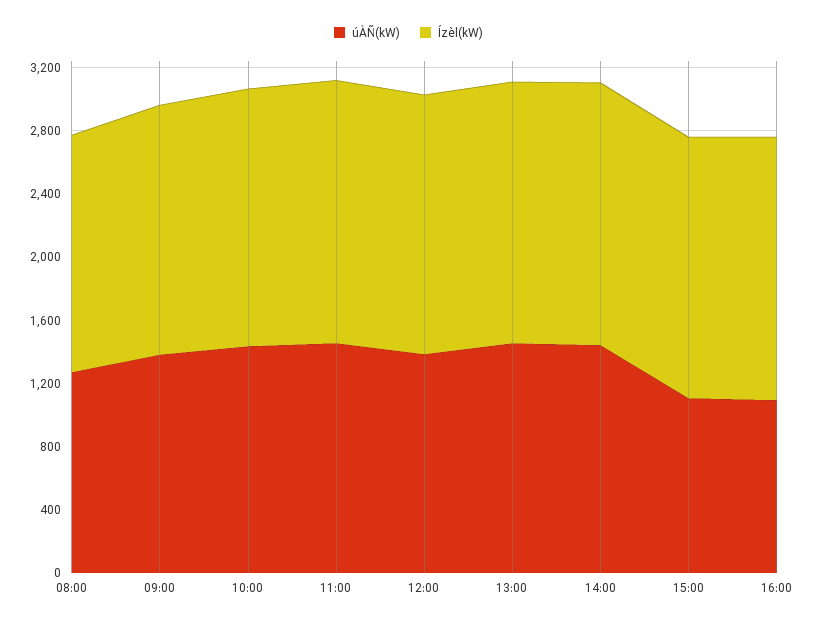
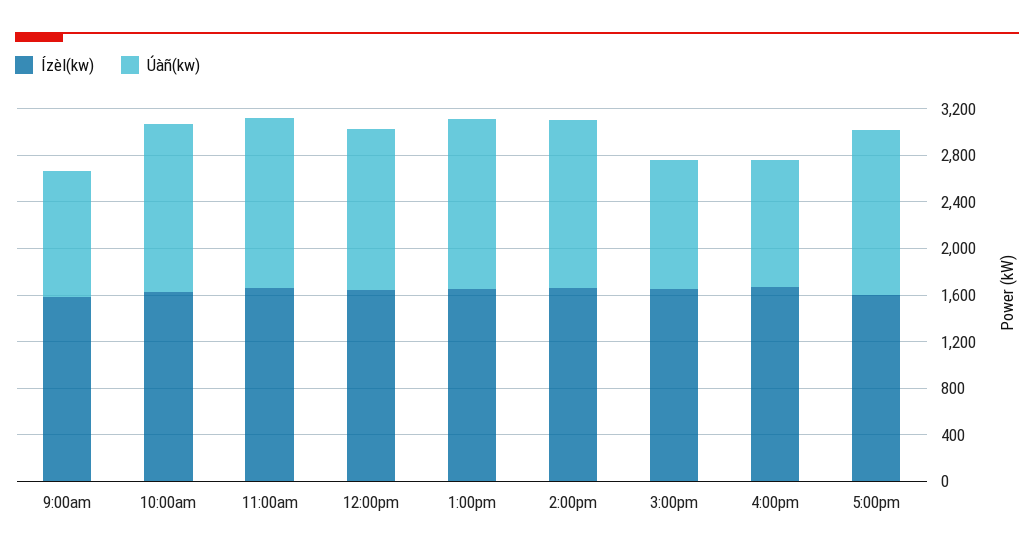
úÀÑ(kW), 08:00: 1300 -> none
Ízèl(kW), 08:00: 1500 -> none
úÀÑ(kW), 09:00: 1400 -> 1100
Ízèl(kW), 5:00pm: none -> 1600
úÀÑ(kW), 5:00pm: none -> 1400

